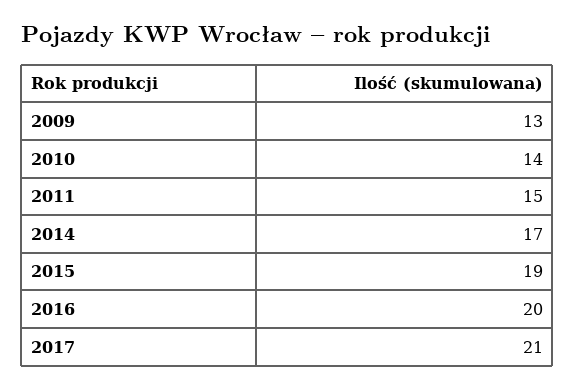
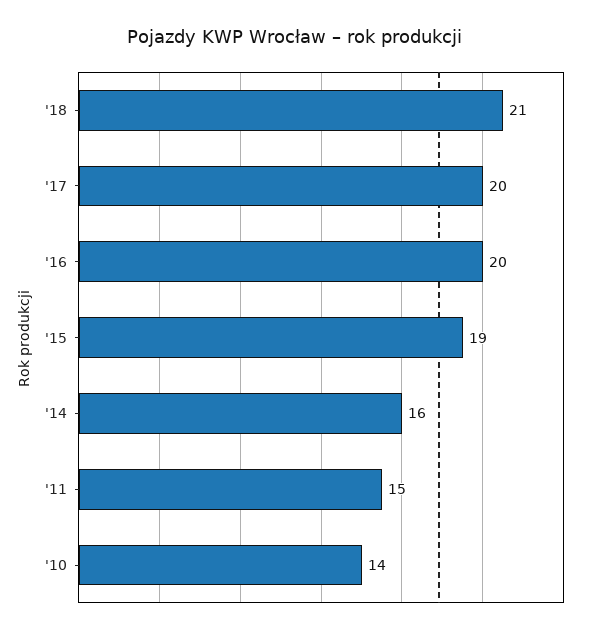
2009: 13 -> none
2014: 17 -> 16
2017: 21 -> 20
'18: none -> 21

